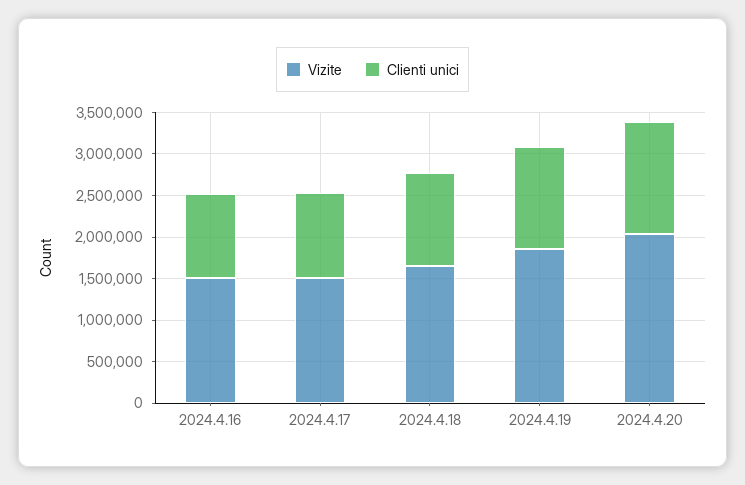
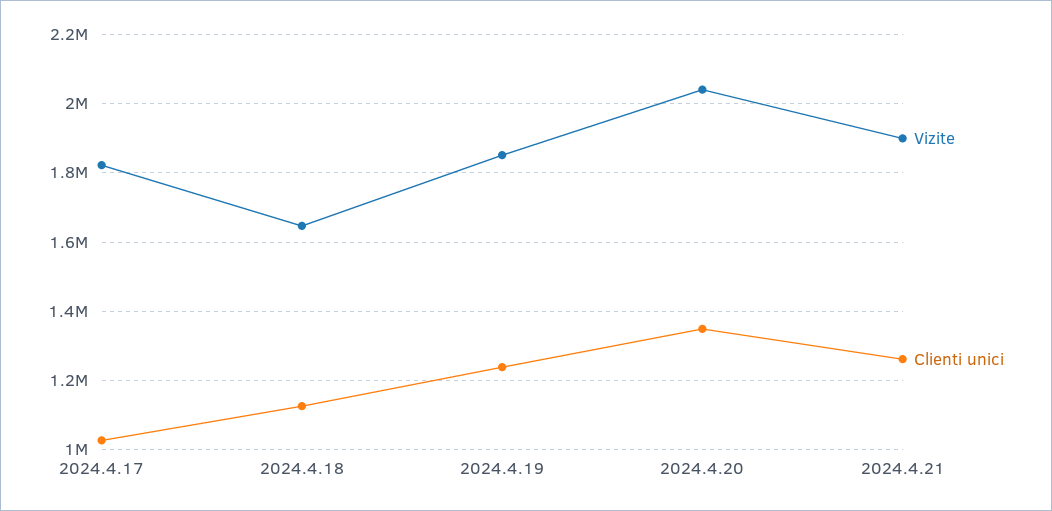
Vizite, 2024.4.16: 1500000 -> none
Clienti unici, 2024.4.16: 1000000 -> none
Vizite, 2024.4.17: 1500000 -> 1820000
Vizite, 2024.4.21: none -> 1900000
Clienti unici, 2024.4.21: none -> 1260000

